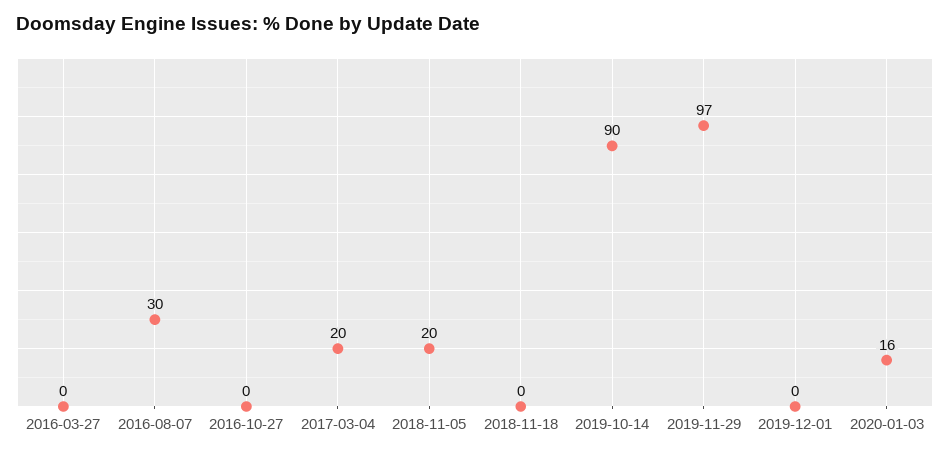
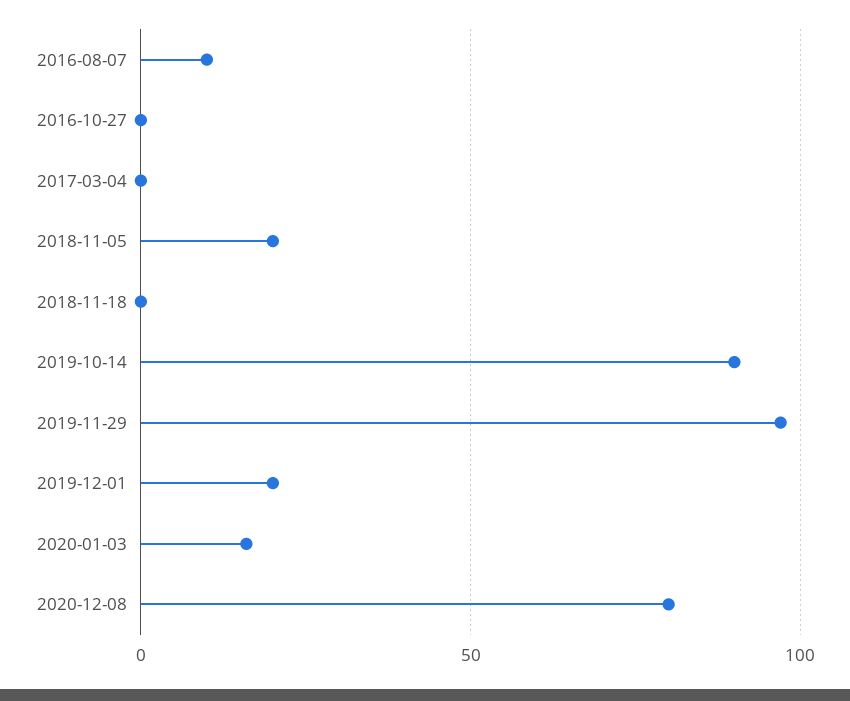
2016-03-27: 0 -> none
2016-08-07: 30 -> 10
2017-03-04: 20 -> 0
2019-12-01: 0 -> 20
2020-12-08: none -> 80

